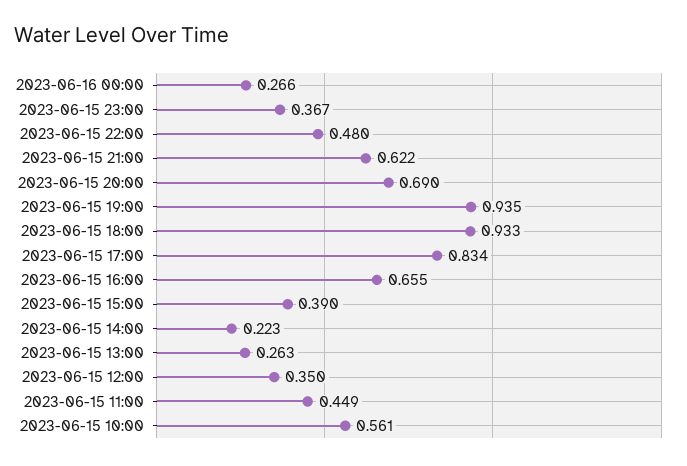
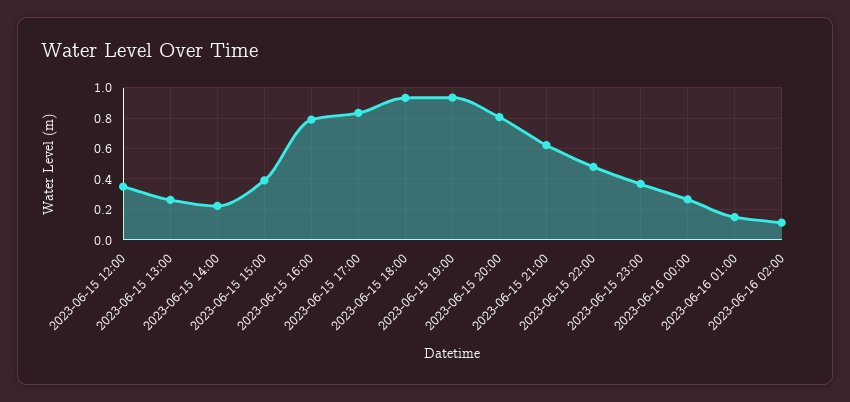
2023-06-15 20:00: 0.69 -> 0.8
2023-06-15 16:00: 0.655 -> 0.8
2023-06-15 11:00: 0.449 -> none
2023-06-15 10:00: 0.561 -> none
2023-06-16 01:00: none -> 0.15
2023-06-16 02:00: none -> 0.1

